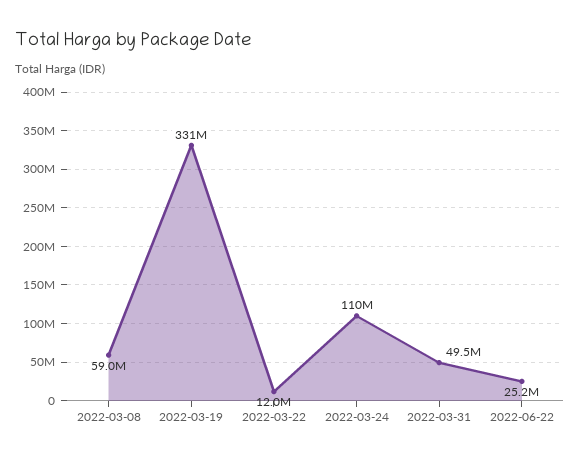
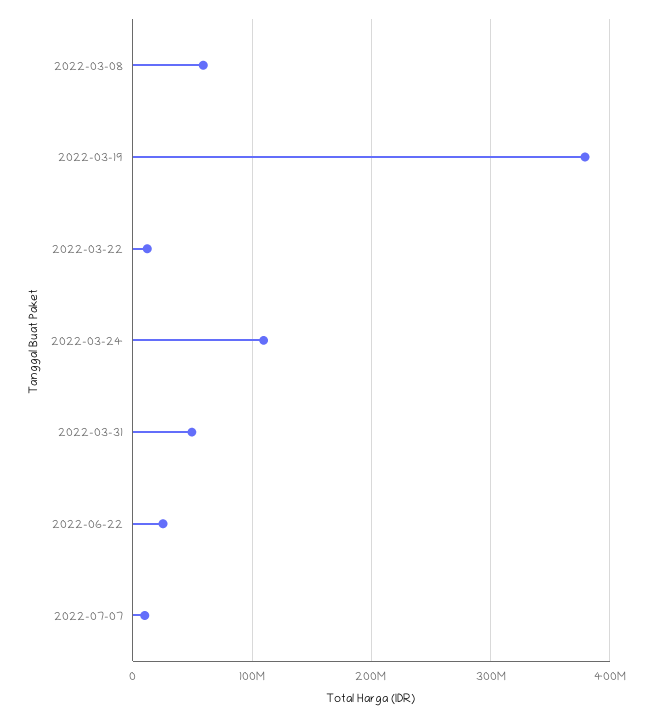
2022-03-19: 331000000 -> 380000000
2022-07-07: none -> 10000000

